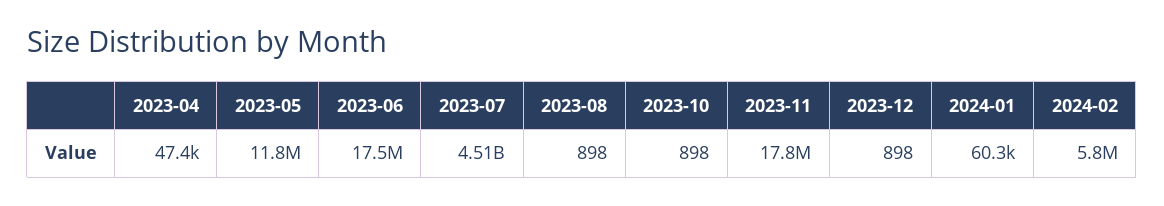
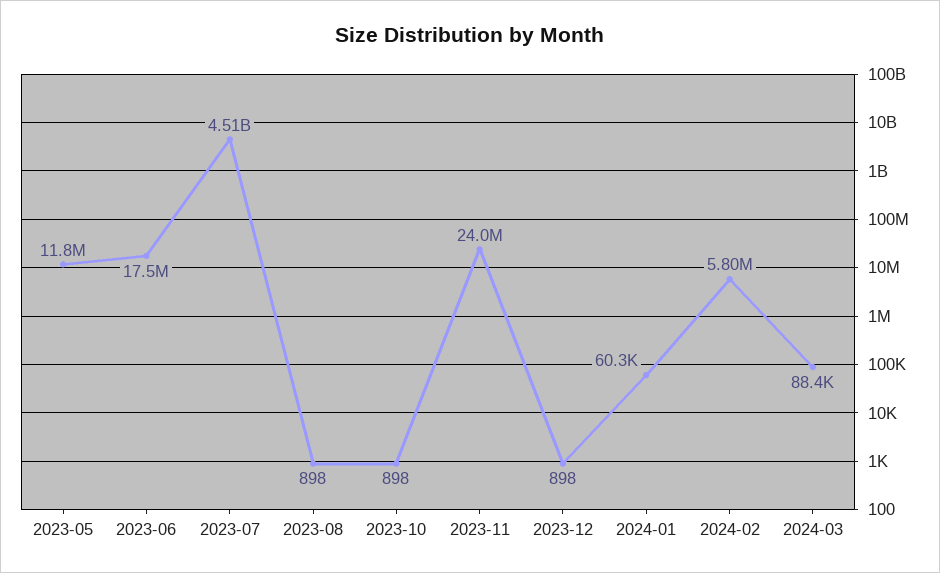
2023-04: 47400 -> none
2023-11: 17800000 -> 24000000
2024-03: none -> 88400

